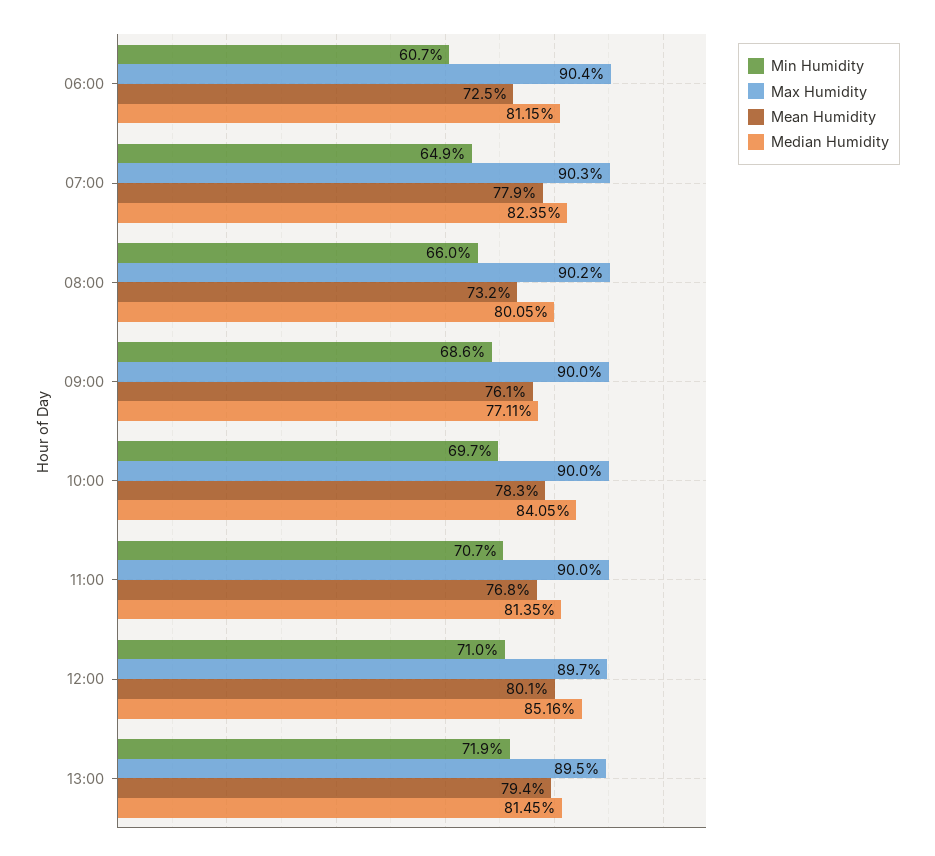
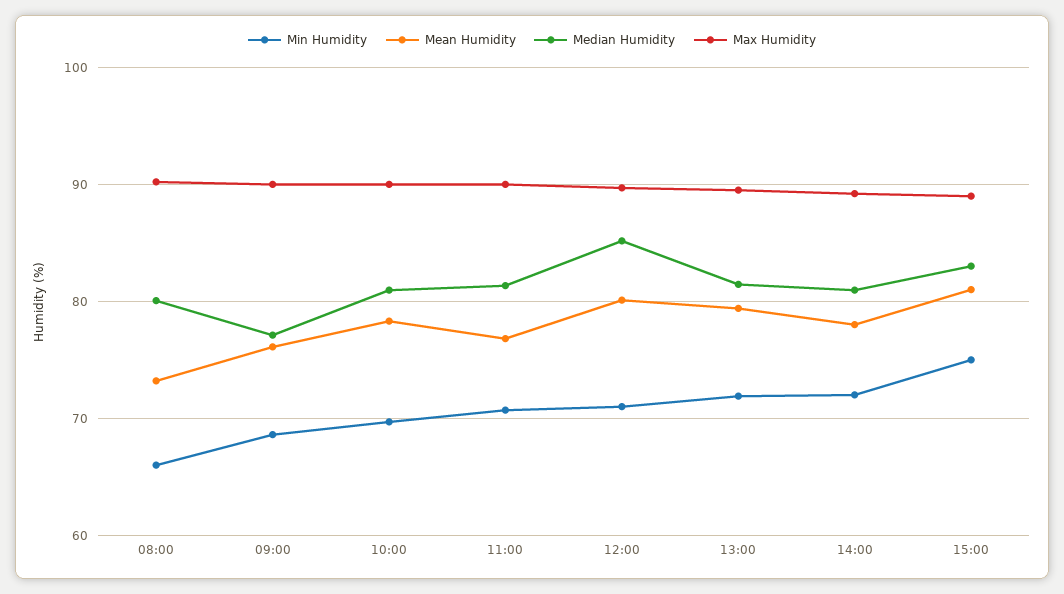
Min Humidity, 06:00: 60.7 -> none
Max Humidity, 06:00: 90.4 -> none
Mean Humidity, 06:00: 72.5 -> none
Median Humidity, 06:00: 81.15 -> none
Min Humidity, 07:00: 64.9 -> none
Max Humidity, 07:00: 90.3 -> none
Mean Humidity, 07:00: 77.9 -> none
Median Humidity, 07:00: 82.35 -> none
Median Humidity, 10:00: 84.05 -> 81
Min Humidity, 14:00: none -> 72
Mean Humidity, 14:00: none -> 78
Median Humidity, 14:00: none -> 81
Max Humidity, 14:00: none -> 89
Min Humidity, 15:00: none -> 75
Mean Humidity, 15:00: none -> 81
Median Humidity, 15:00: none -> 83
Max Humidity, 15:00: none -> 89

